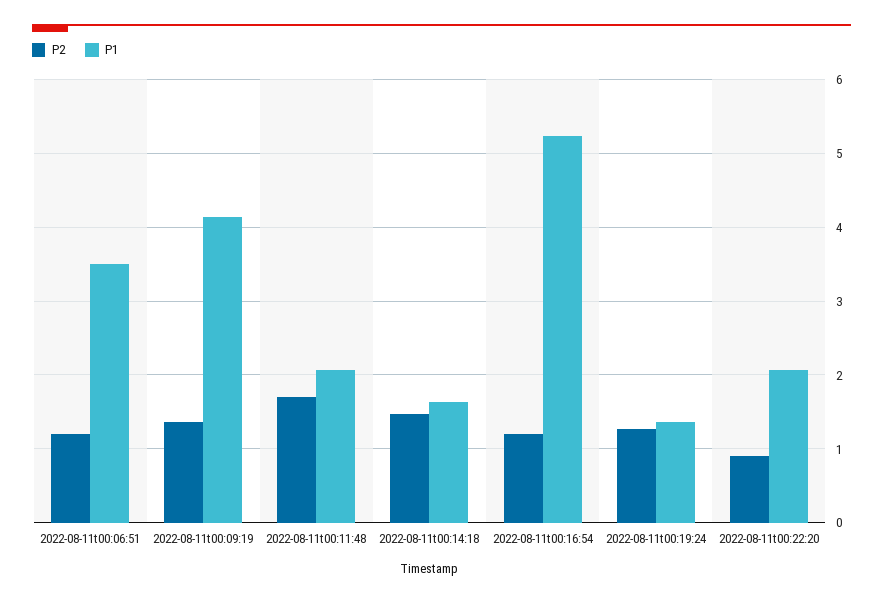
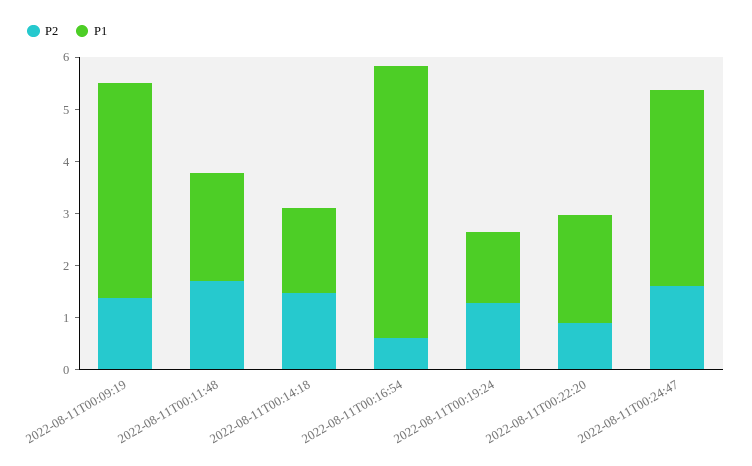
P2, 2022-08-11t00:06:51: 1.2 -> none
P1, 2022-08-11t00:06:51: 3.5 -> none
P2, 2022-08-11t00:16:54: 1.2 -> 0.6
P2, 2022-08-11T00:24:47: none -> 1.6
P1, 2022-08-11T00:24:47: none -> 3.8

